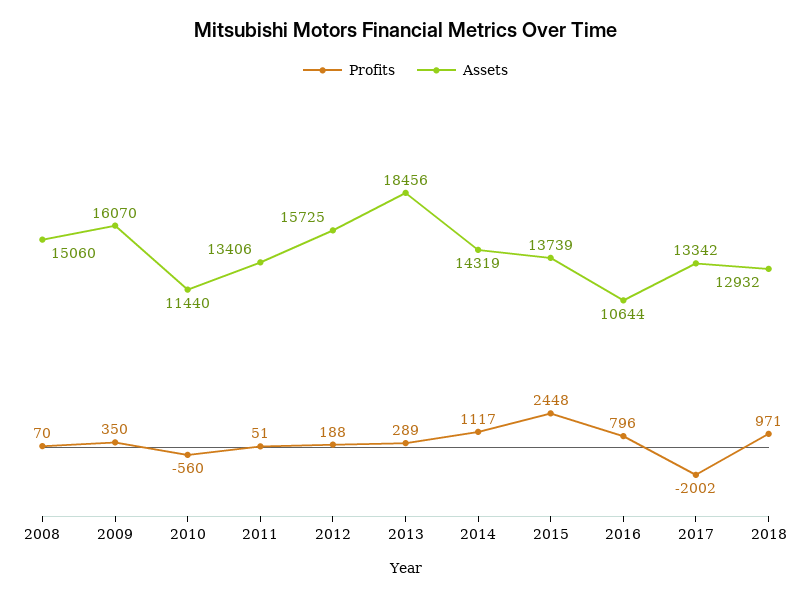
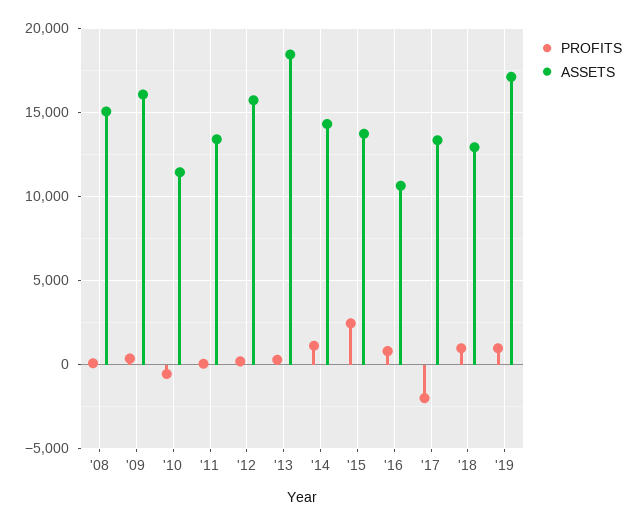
Profits, '19: none -> 1000
Assets, '19: none -> 17000

